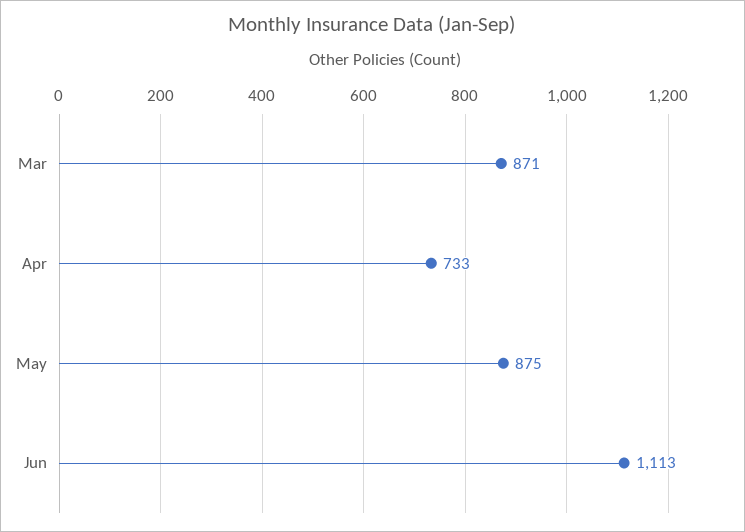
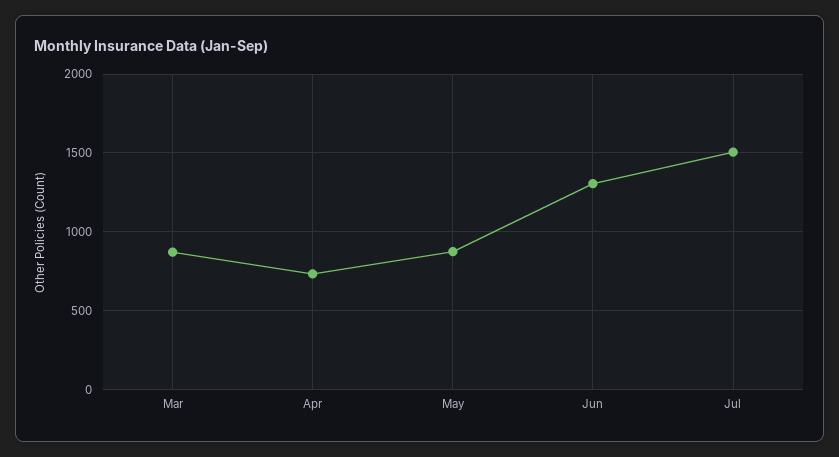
Jun: 1113 -> 1300
Jul: none -> 1500

